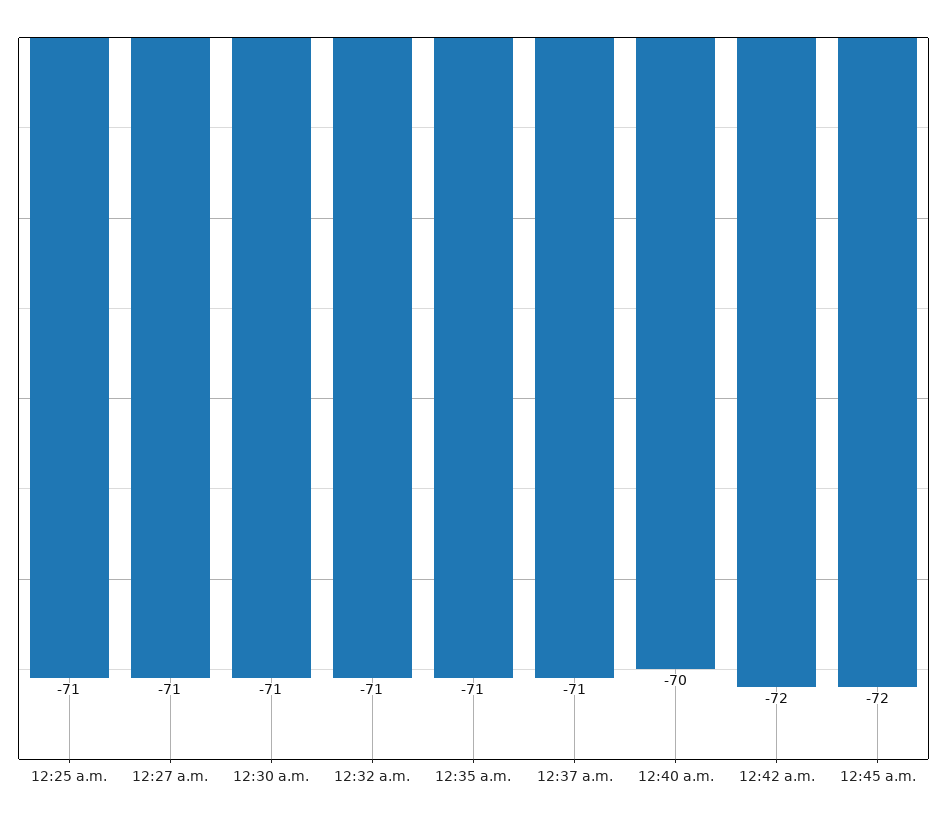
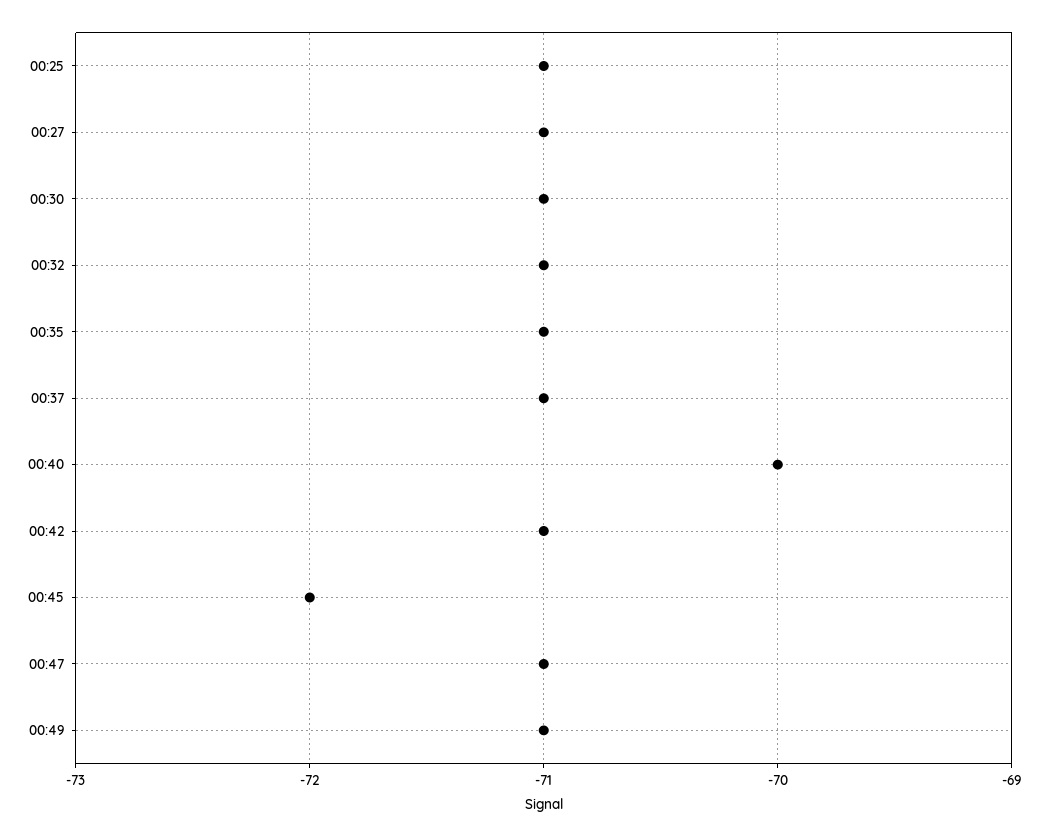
12:42 a.m.: -72 -> -71
00:47: none -> -71
00:49: none -> -71

